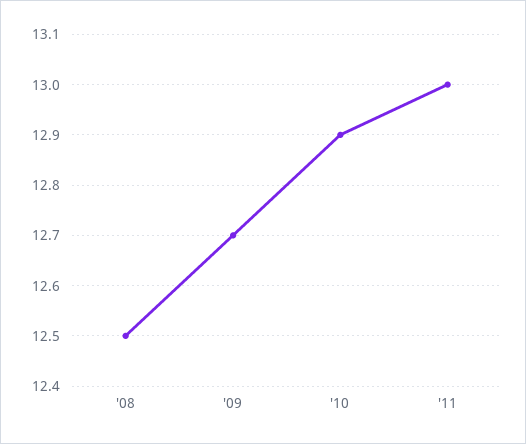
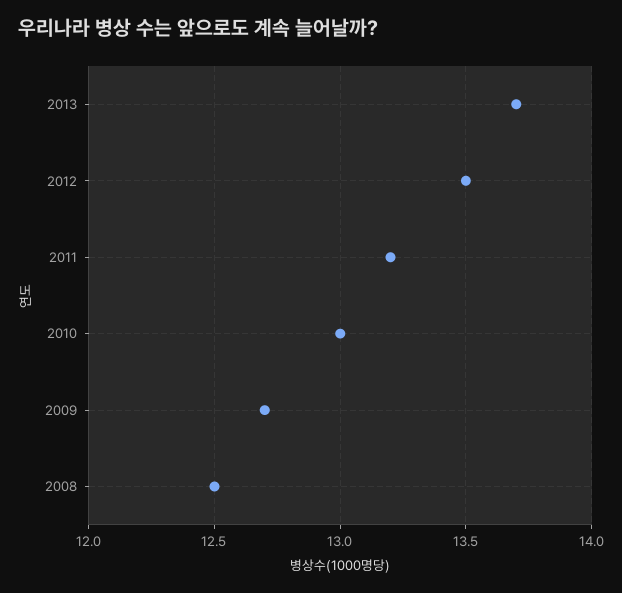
'10: 12.9 -> 13
'11: 13 -> 13.2
2013: none -> 13.7
2012: none -> 13.5

